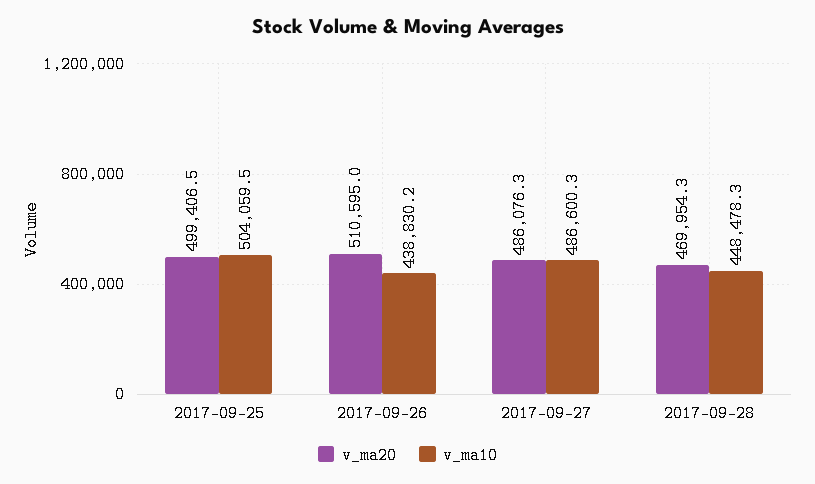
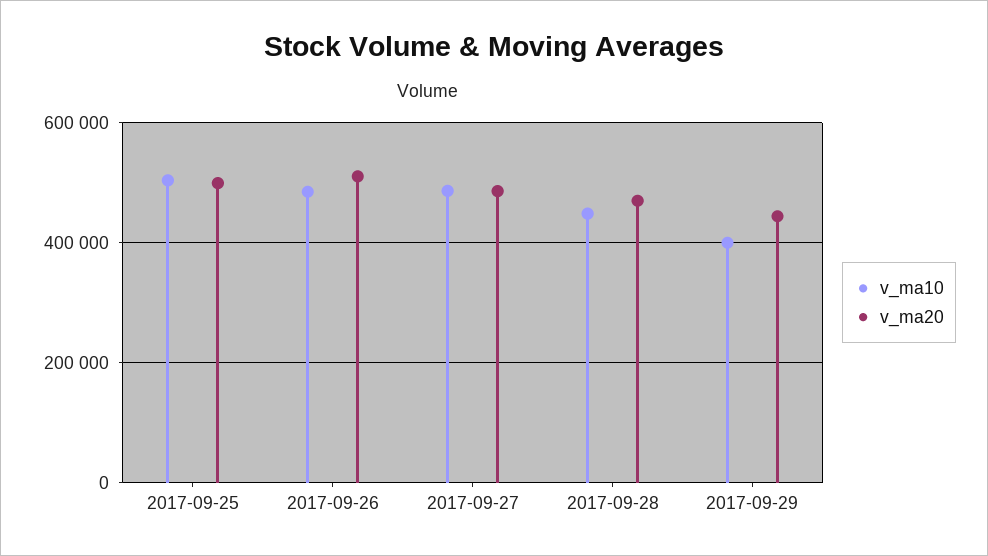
v_ma10, 2017-09-26: 438830.2 -> 480000
v_ma10, 2017-09-29: none -> 400000
v_ma20, 2017-09-29: none -> 440000

